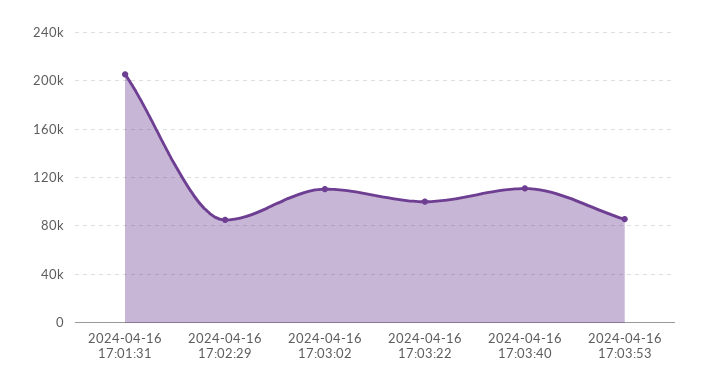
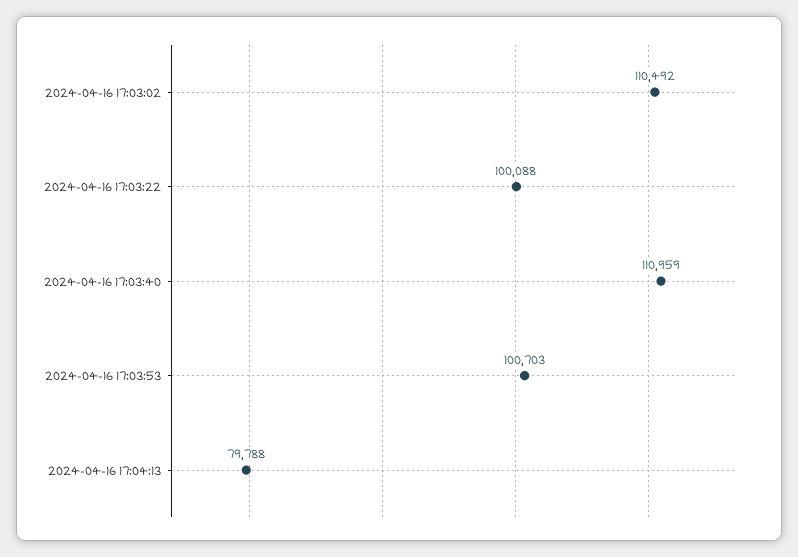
2024-04-16 17:01:31: 205000 -> none
2024-04-16 17:02:29: 85000 -> none
2024-04-16 17:03:53: 85000 -> 100703
2024-04-16 17:04:13: none -> 79788

